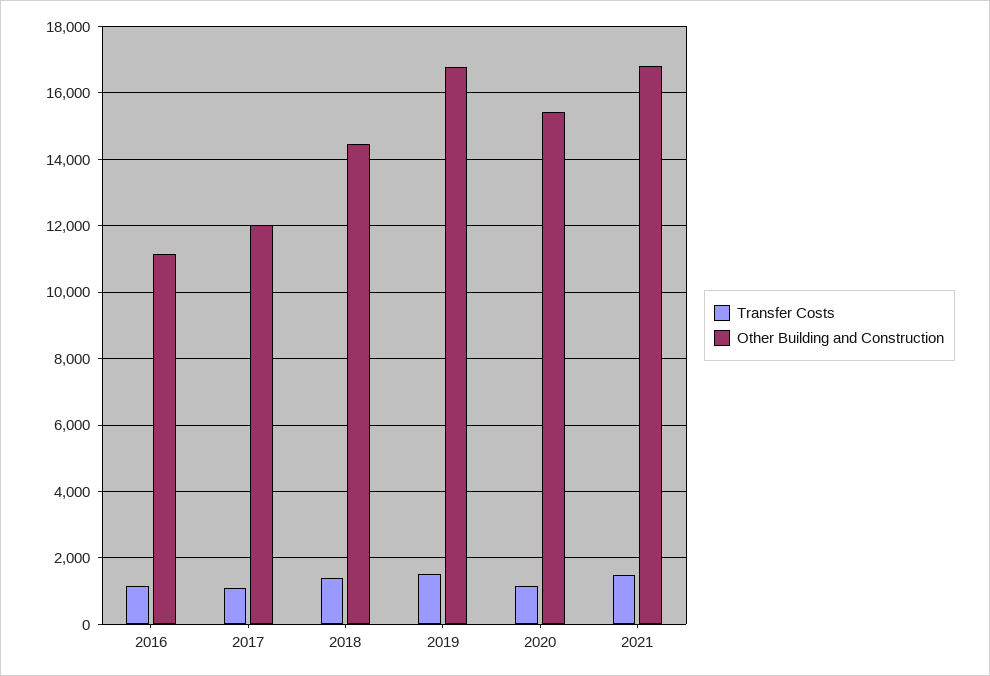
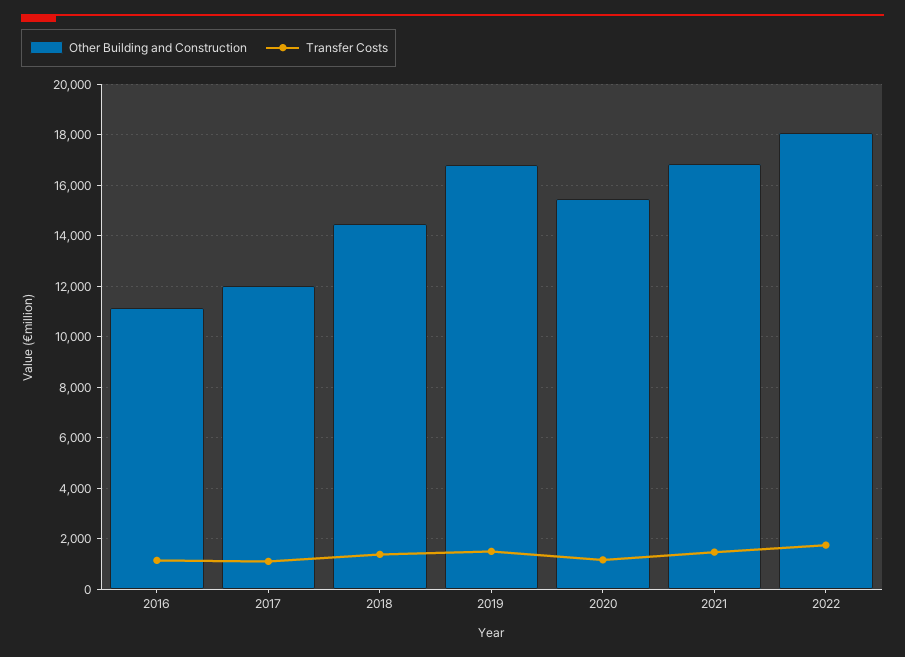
Other Building and Construction, 2022: none -> 18000
Transfer Costs, 2022: none -> 1750

